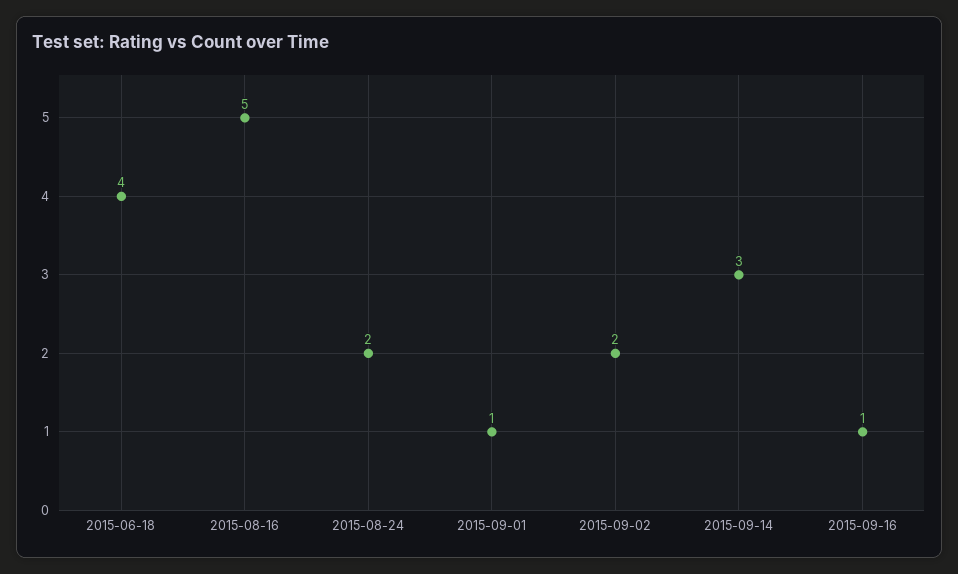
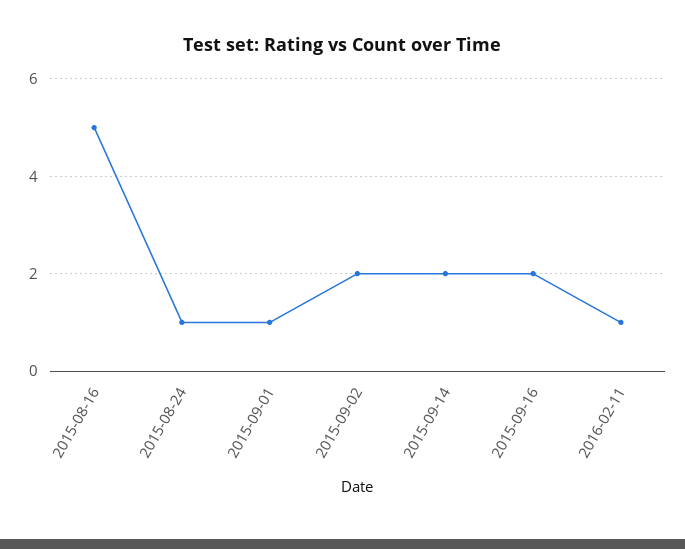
2015-06-18: 4 -> none
2015-08-24: 2 -> 1
2015-09-14: 3 -> 2
2015-09-16: 1 -> 2
2016-02-11: none -> 1

